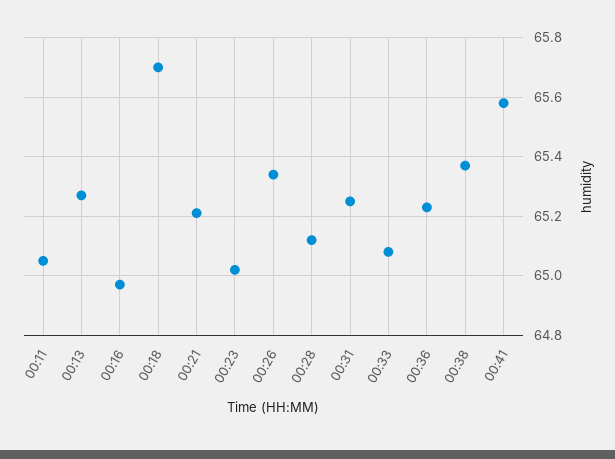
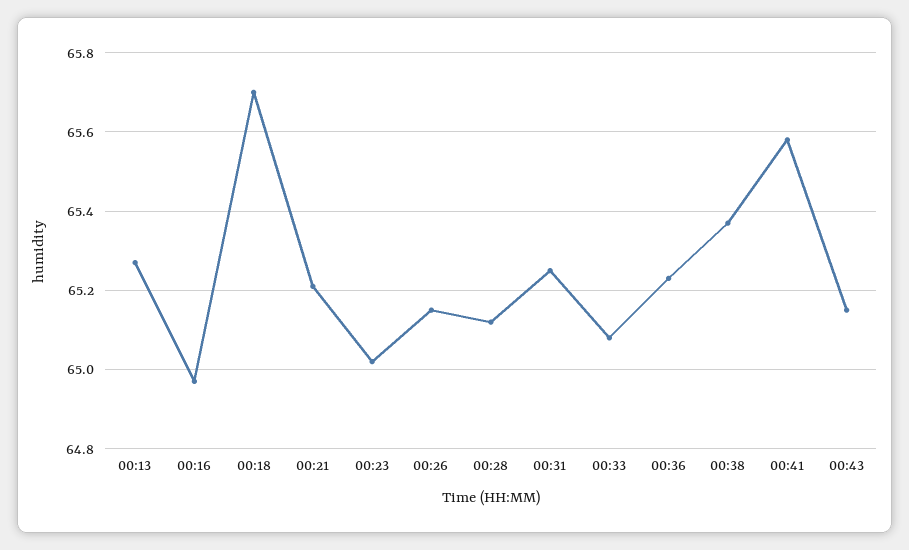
00:11: 65.05 -> none
00:26: 65.35 -> 65.15
00:43: none -> 65.15

